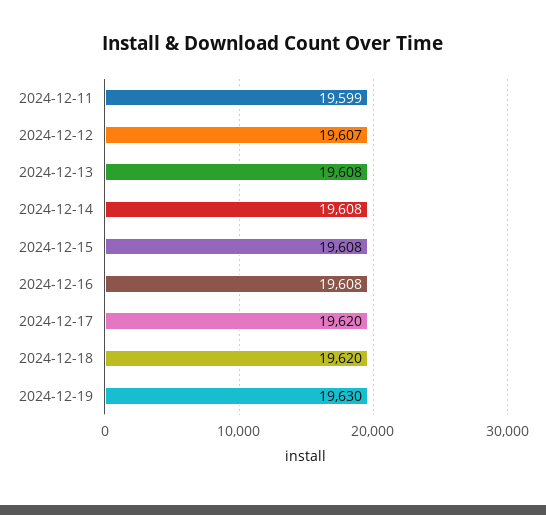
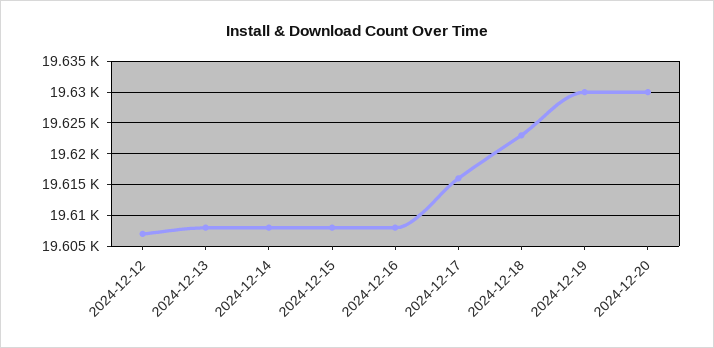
2024-12-11: 19599 -> none
2024-12-17: 19620 -> 19616
2024-12-18: 19620 -> 19623
2024-12-20: none -> 19630

